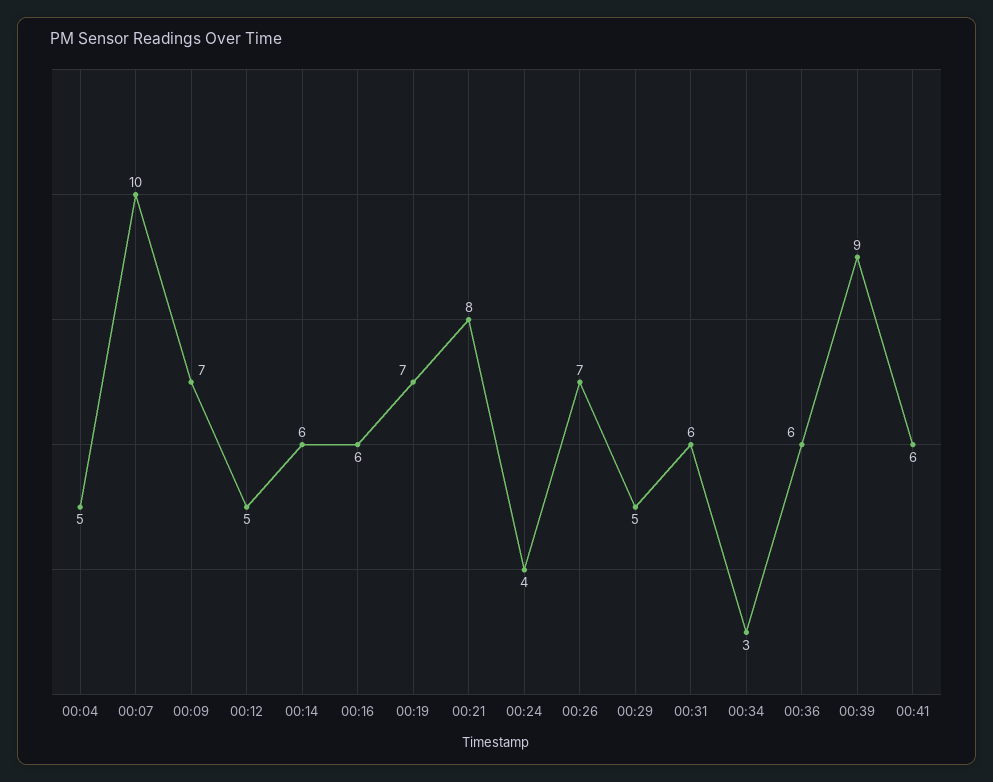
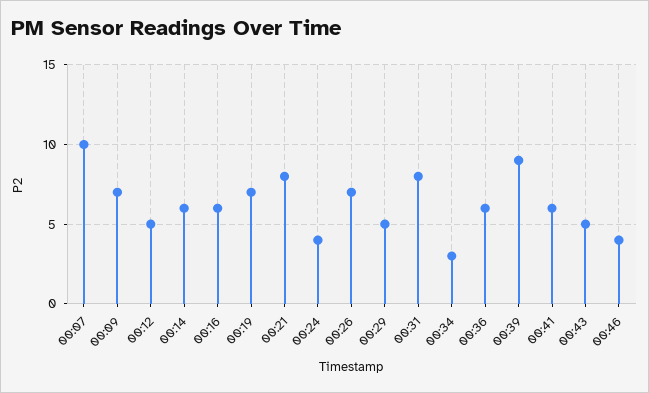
00:04: 5 -> none
00:31: 6 -> 8
00:43: none -> 5
00:46: none -> 4

